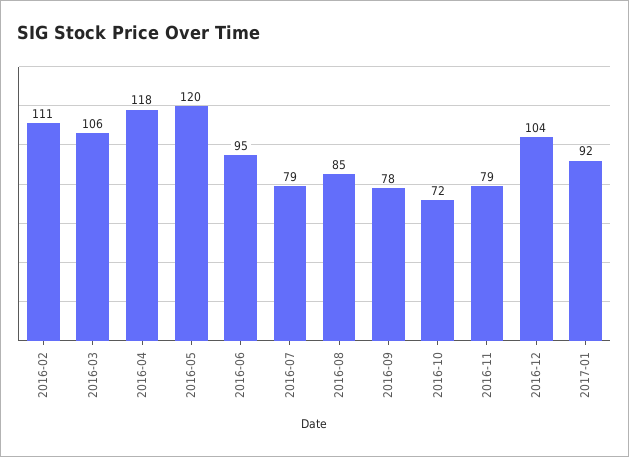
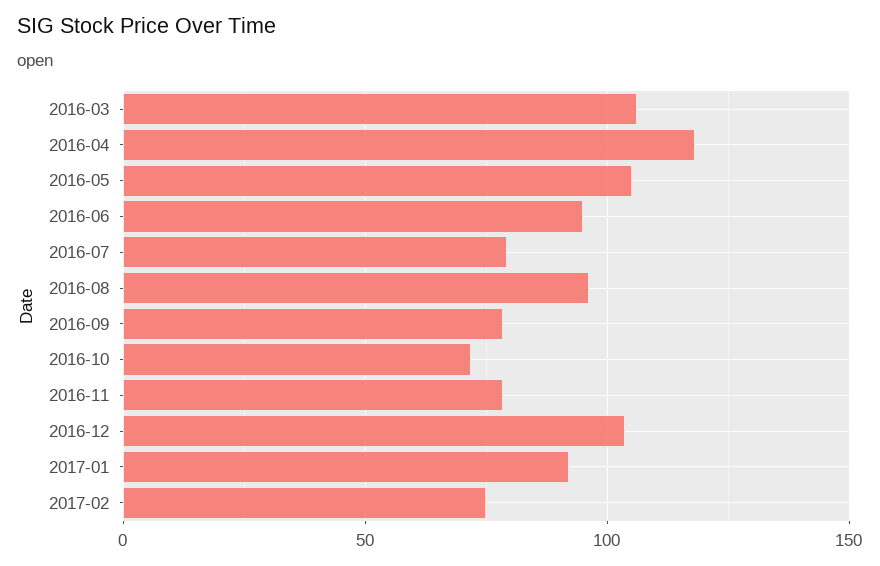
2016-02: 111 -> none
2016-05: 120 -> 105
2016-08: 85 -> 95
2017-02: none -> 75

